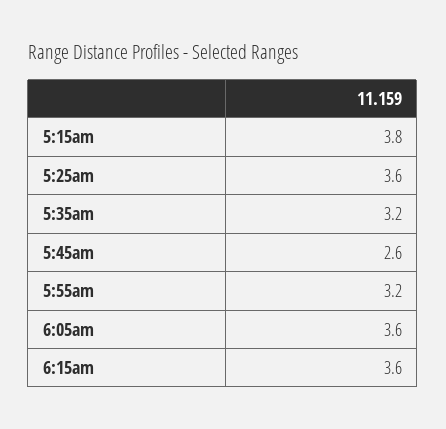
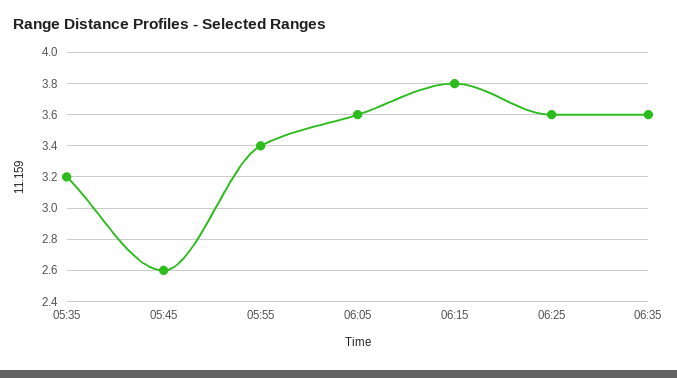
5:15am: 3.8 -> none
5:25am: 3.6 -> none
5:55am: 3.2 -> 3.4
6:15am: 3.6 -> 3.8
06:25: none -> 3.6
06:35: none -> 3.6

